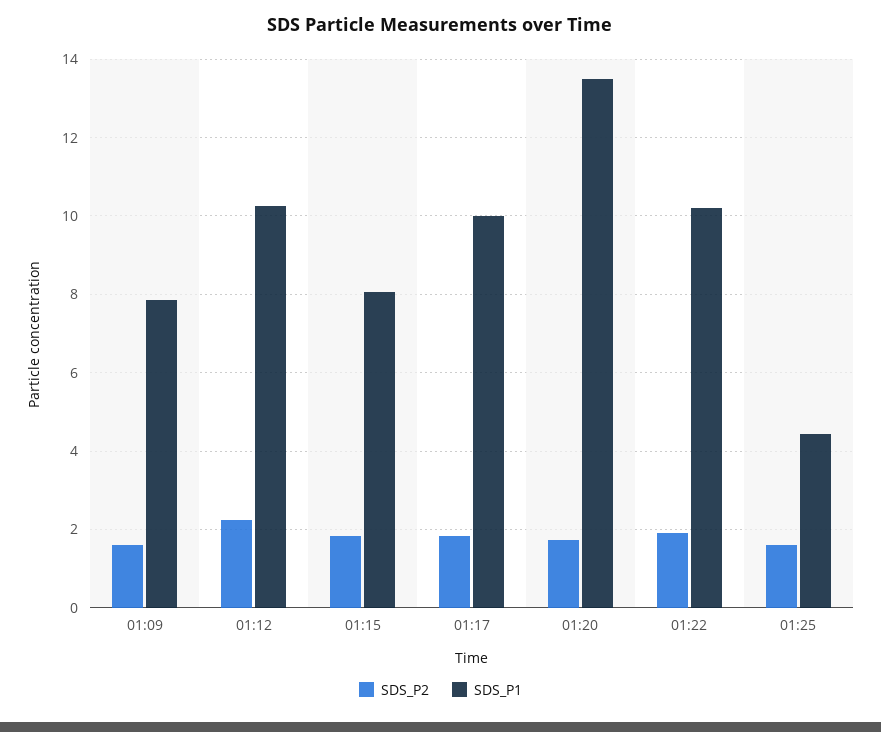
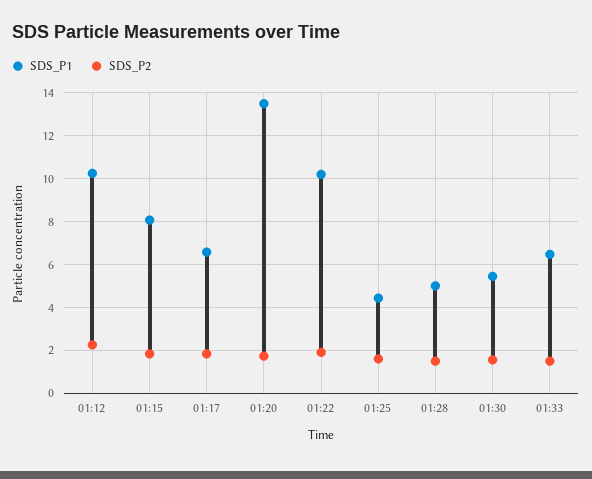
SDS_P2, 01:09: 1.6 -> none
SDS_P1, 01:09: 7.8 -> none
SDS_P1, 01:17: 10 -> 6.5
SDS_P1, 01:28: none -> 5
SDS_P2, 01:28: none -> 1.5
SDS_P1, 01:30: none -> 5.5
SDS_P2, 01:30: none -> 1.5
SDS_P1, 01:33: none -> 6.5
SDS_P2, 01:33: none -> 1.5

